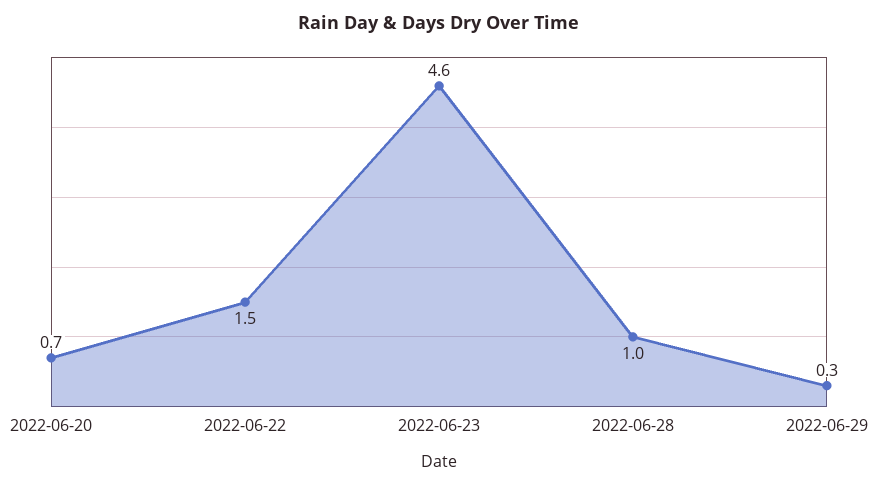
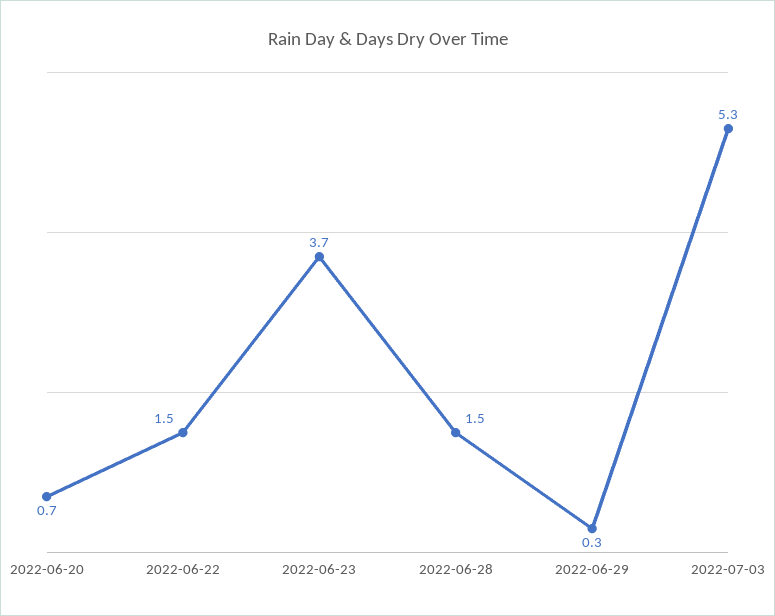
2022-06-23: 4.6 -> 3.7
2022-06-28: 1 -> 1.5
2022-07-03: none -> 5.3

